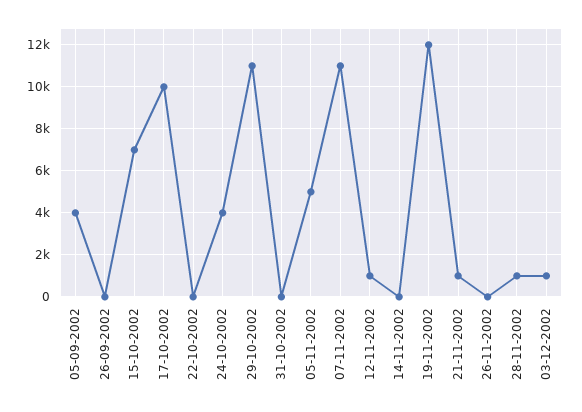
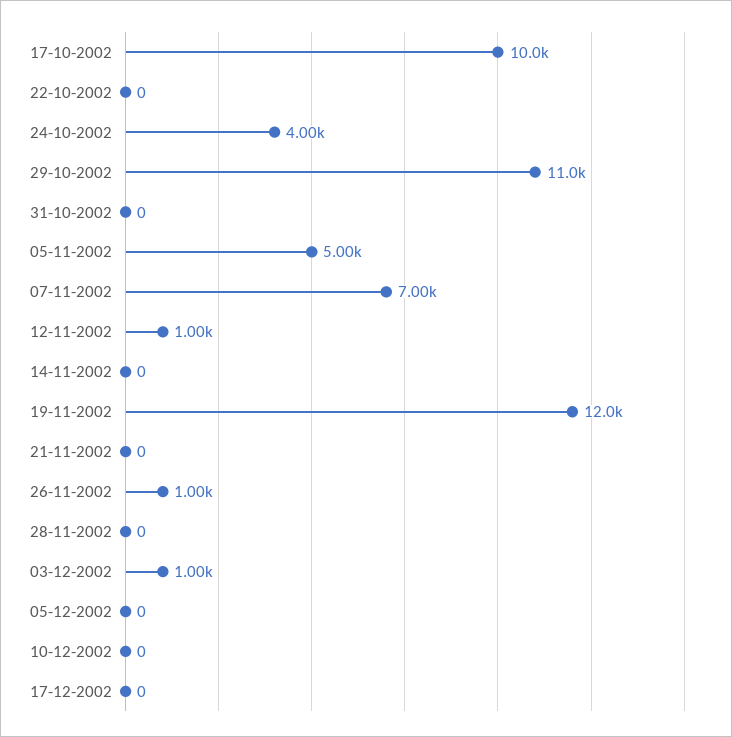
05-09-2002: 4000 -> none
26-09-2002: 0 -> none
15-10-2002: 7000 -> none
07-11-2002: 11000 -> 7000
21-11-2002: 1000 -> 0
26-11-2002: 0 -> 1000
28-11-2002: 1000 -> 0
05-12-2002: none -> 0
10-12-2002: none -> 0
17-12-2002: none -> 0

